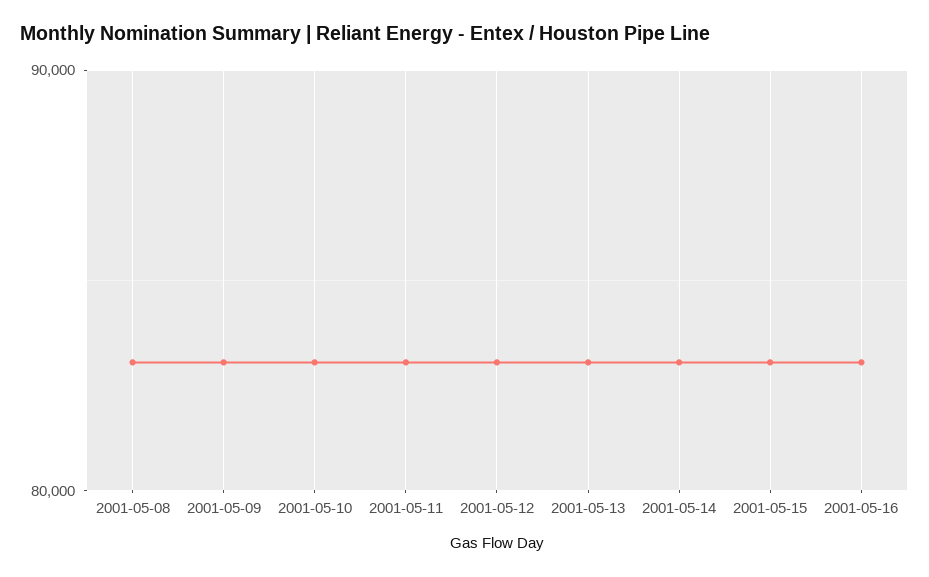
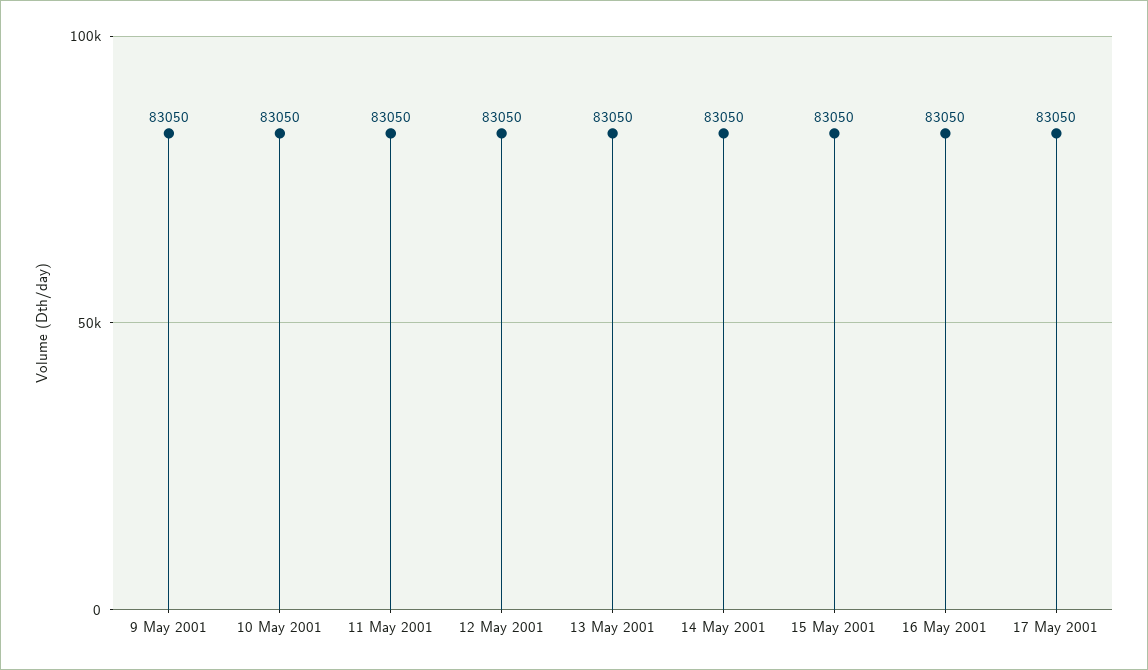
2001-05-08: 83000 -> none
17 May 2001: none -> 83050

